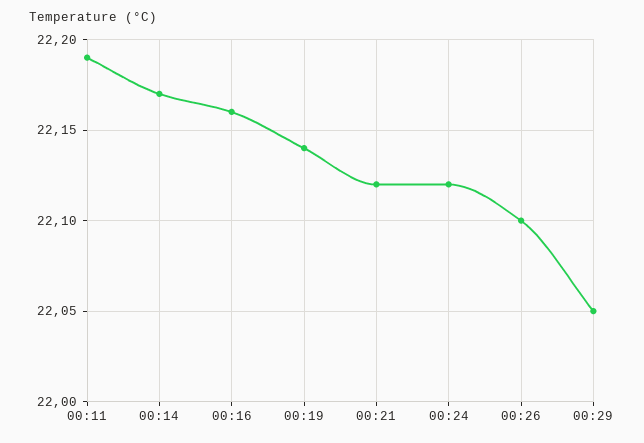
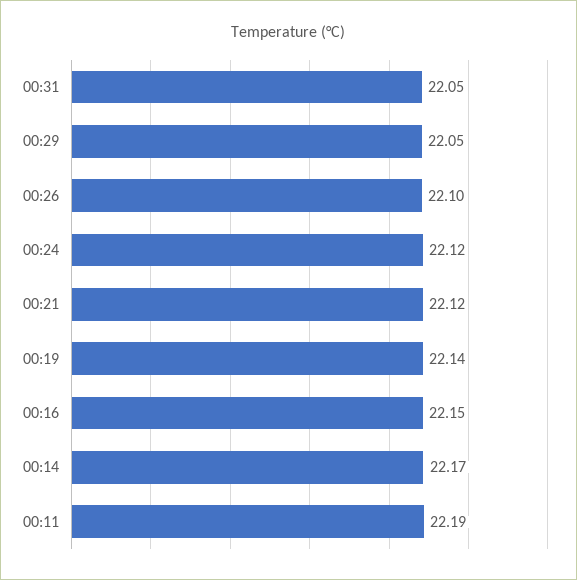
00:16: 22.16 -> 22.15
00:31: none -> 22.05

